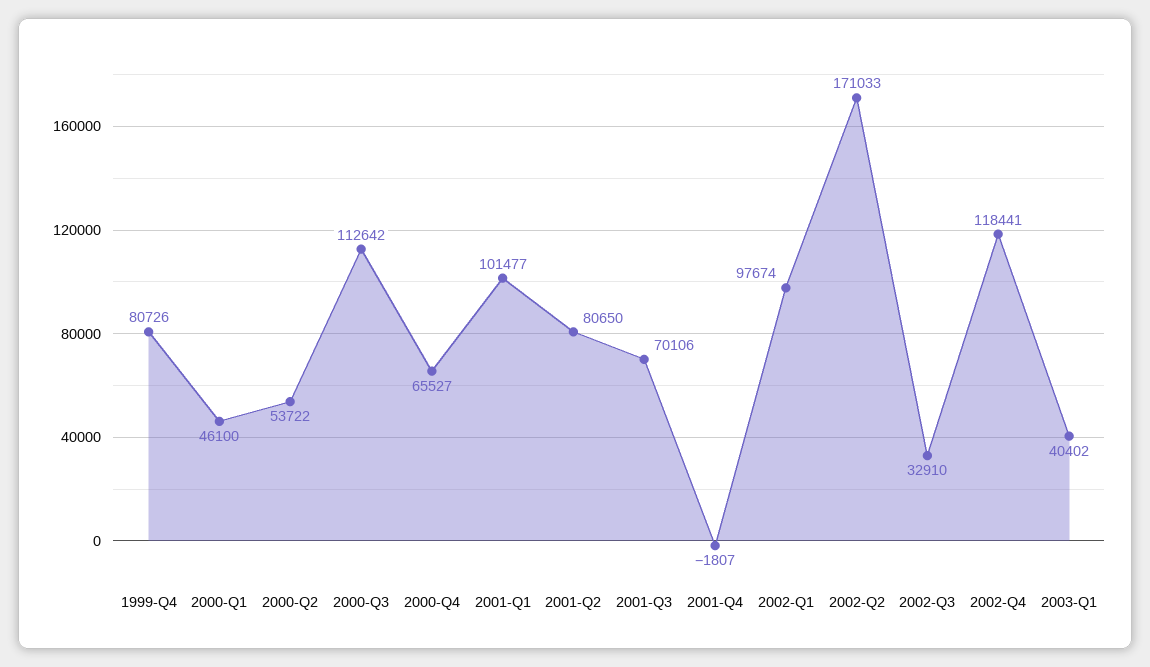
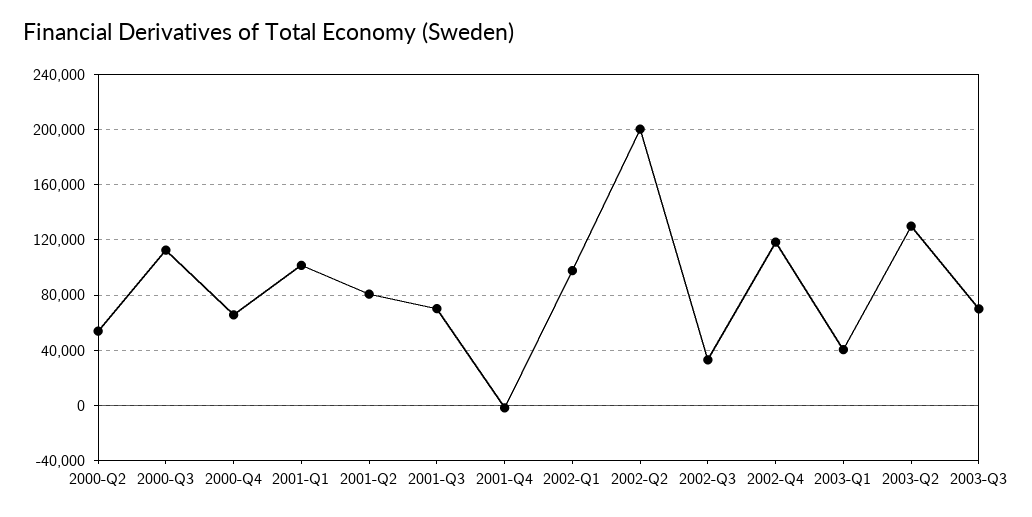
1999-Q4: 80726 -> none
2000-Q1: 46100 -> none
2002-Q2: 171033 -> 200000
2003-Q2: none -> 130000
2003-Q3: none -> 70000

